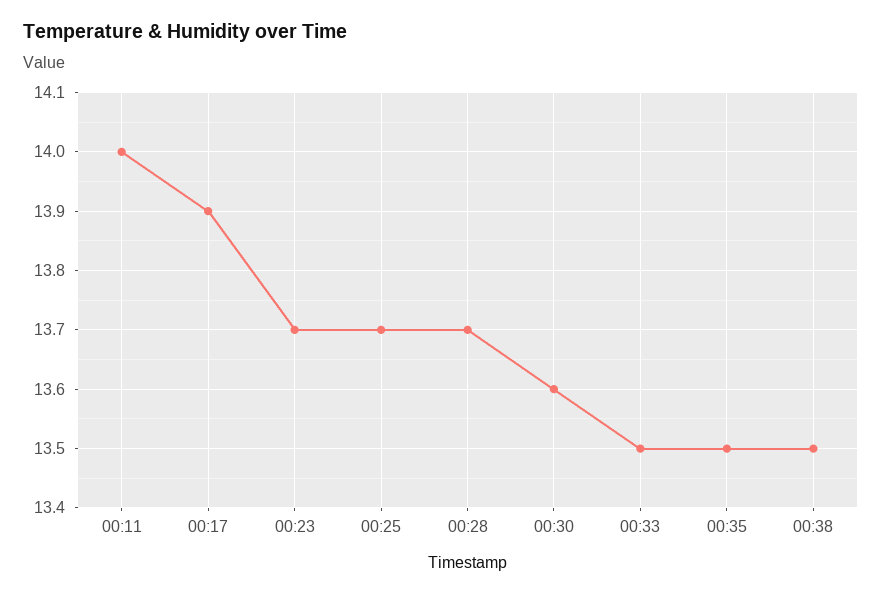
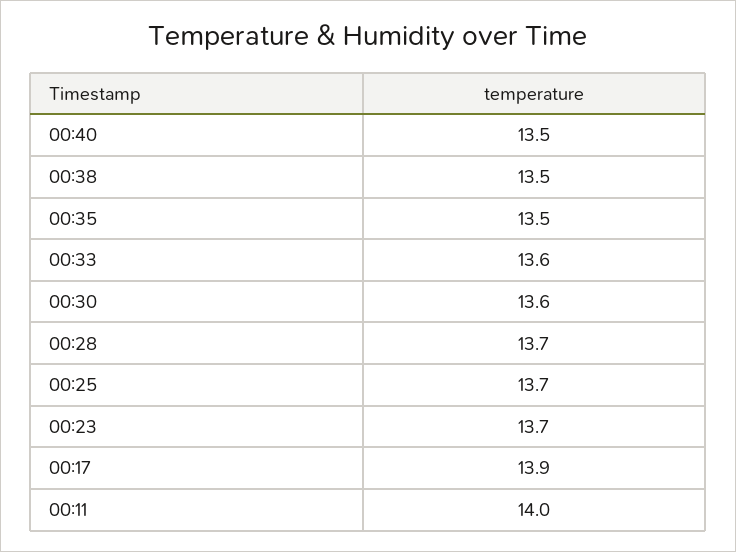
00:33: 13.5 -> 13.6
00:40: none -> 13.5

